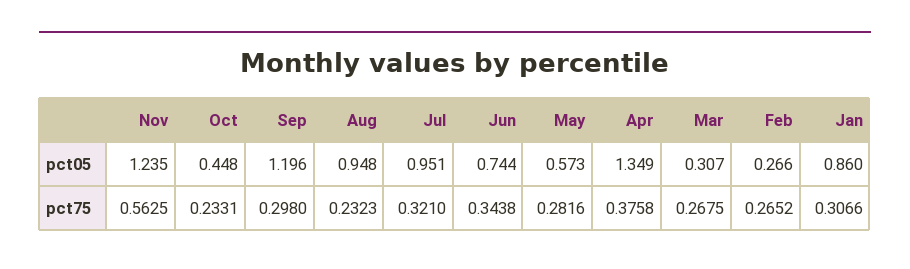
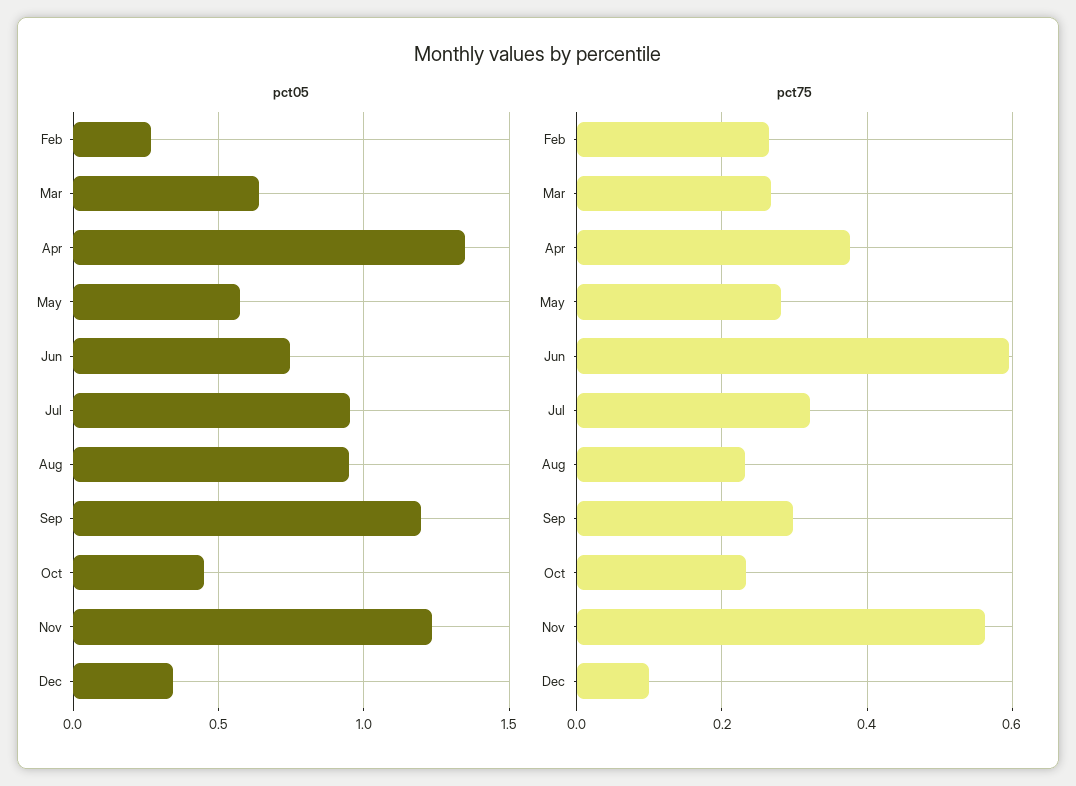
pct05, Mar: 0.307 -> 0.65
pct05, Jan: 0.86 -> none
pct75, Jun: 0.3438 -> 0.6
pct75, Jan: 0.3066 -> none
pct05, Dec: none -> 0.35
pct75, Dec: none -> 0.1

